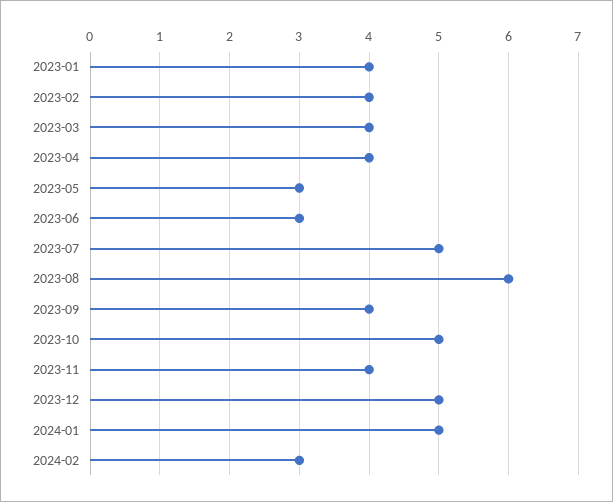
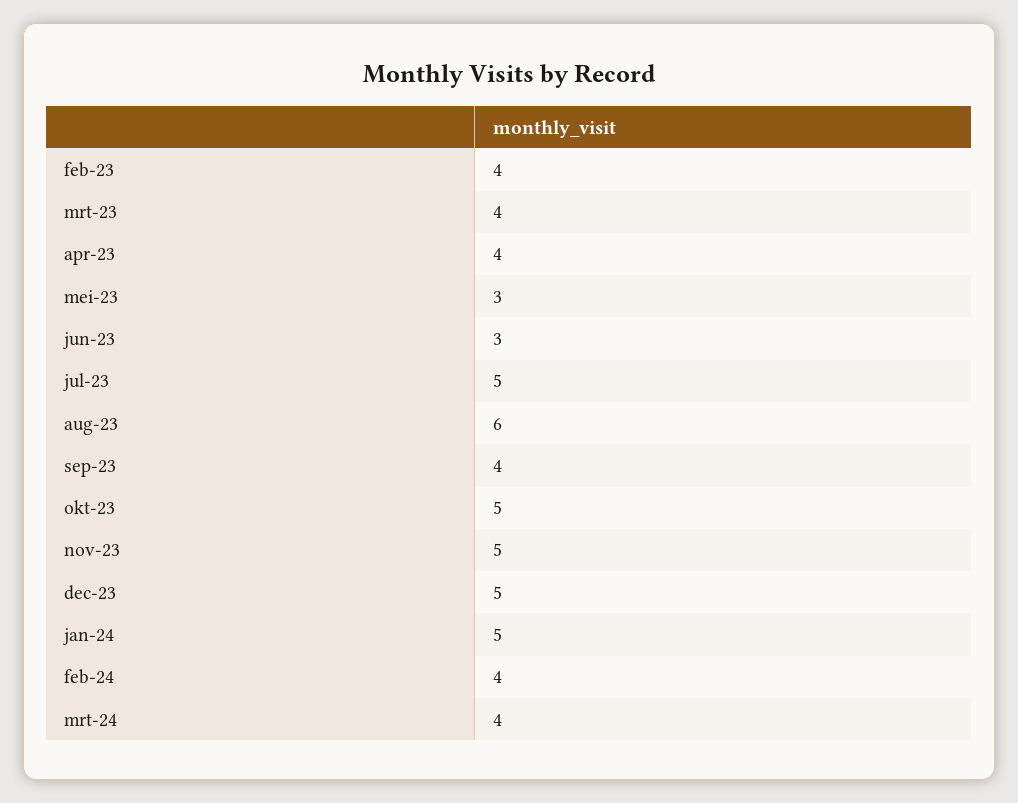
2023-01: 4 -> none
2023-11: 4 -> 5
2024-02: 3 -> 4
mrt-24: none -> 4

